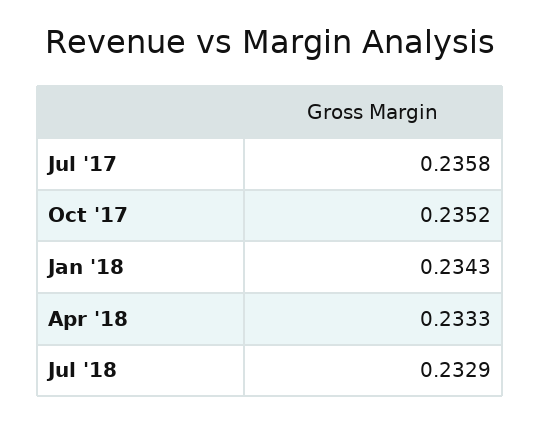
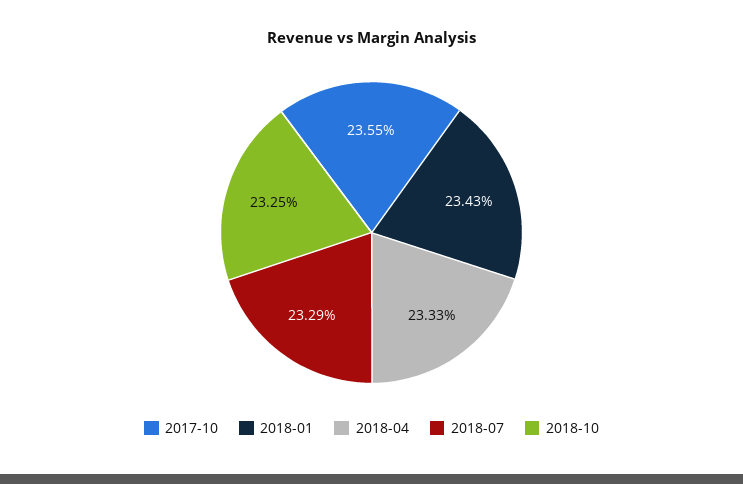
Jul '17: 0.2358 -> none
Oct '17: 0.2352 -> 0.2355
2018-10: none -> 0.2325

